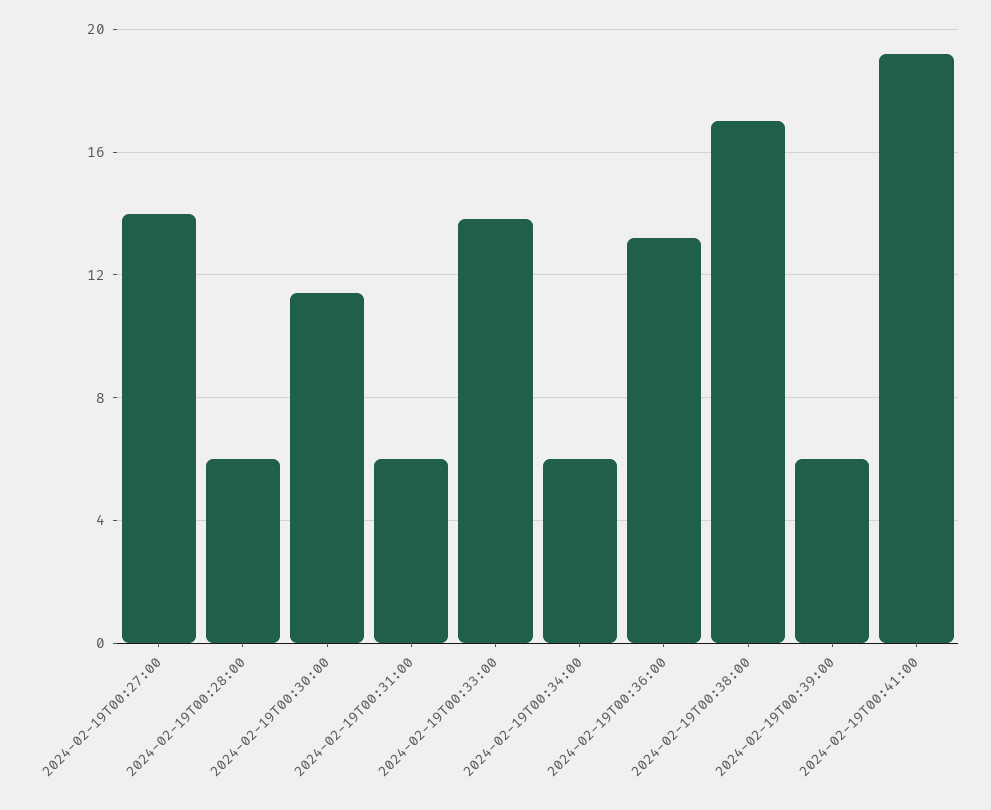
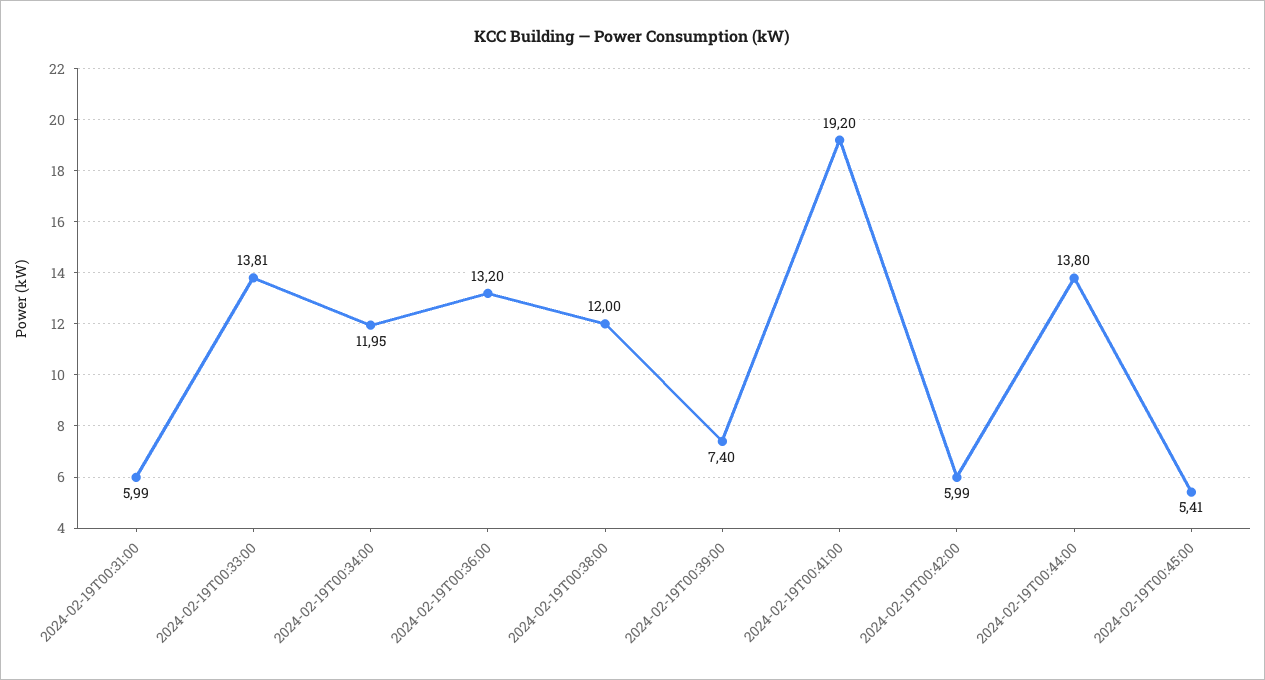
2024-02-19T00:27:00: 14 -> none
2024-02-19T00:28:00: 6 -> none
2024-02-19T00:30:00: 11.5 -> none
2024-02-19T00:34:00: 6 -> 11.95
2024-02-19T00:38:00: 17 -> 12
2024-02-19T00:39:00: 6 -> 7.4
2024-02-19T00:42:00: none -> 5.99
2024-02-19T00:44:00: none -> 13.8
2024-02-19T00:45:00: none -> 5.41

